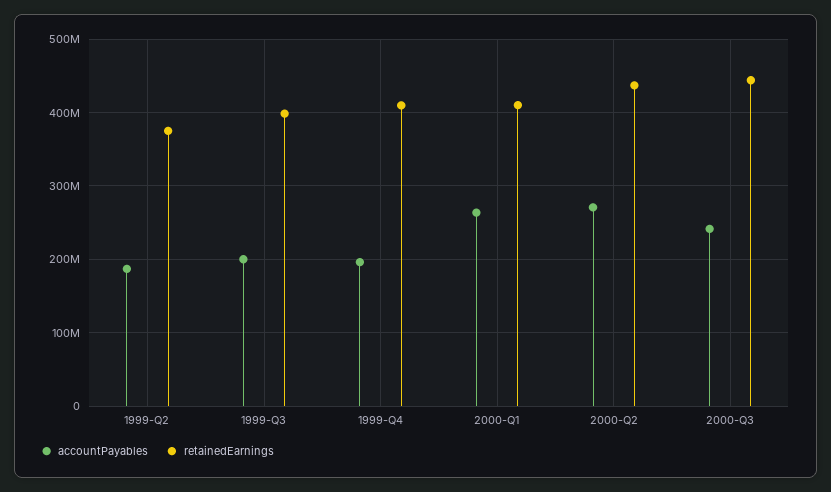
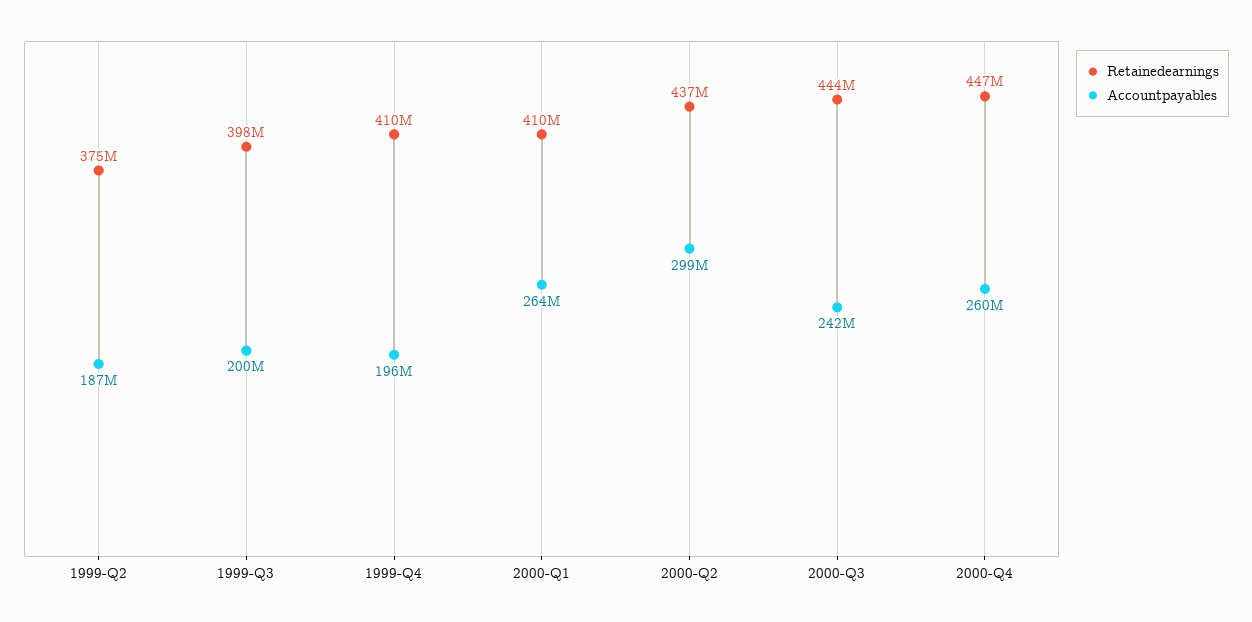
accountPayables, 2000-Q2: 270000000 -> 299000000
retainedEarnings, 2000-Q4: none -> 447000000
accountPayables, 2000-Q4: none -> 260000000

